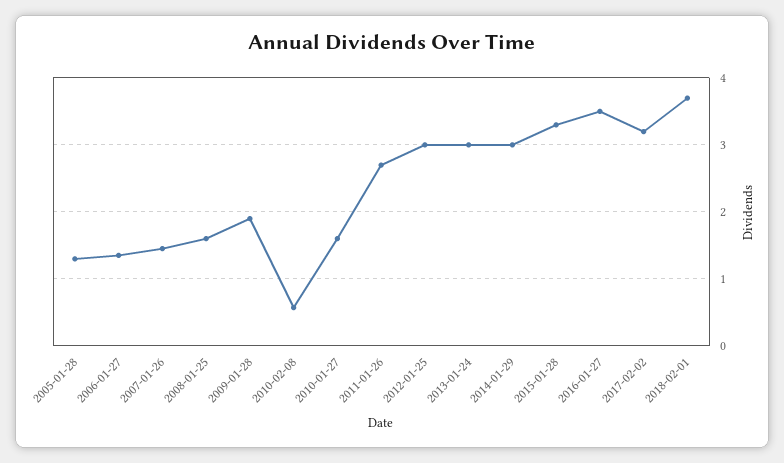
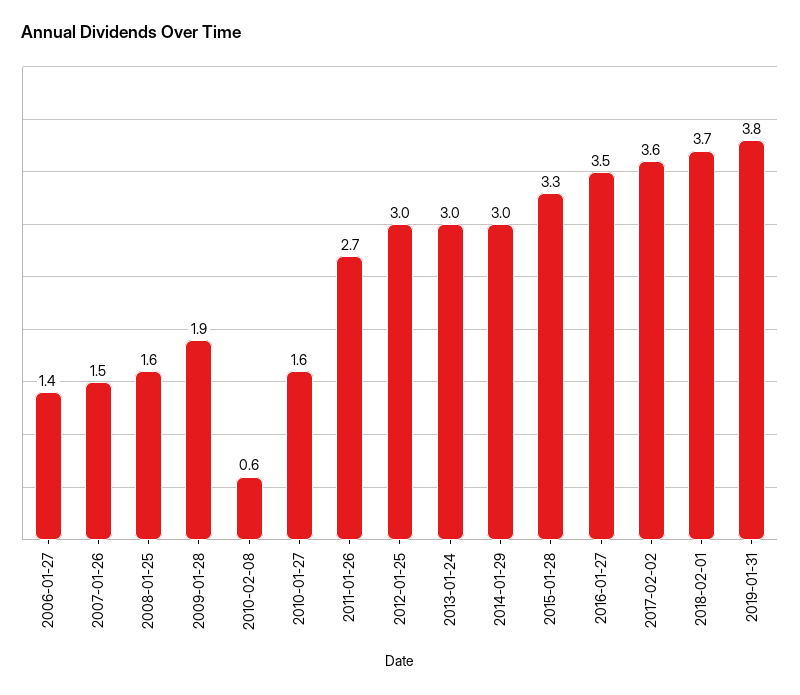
2005-01-28: 1.3 -> none
2017-02-02: 3.2 -> 3.6
2019-01-31: none -> 3.8

